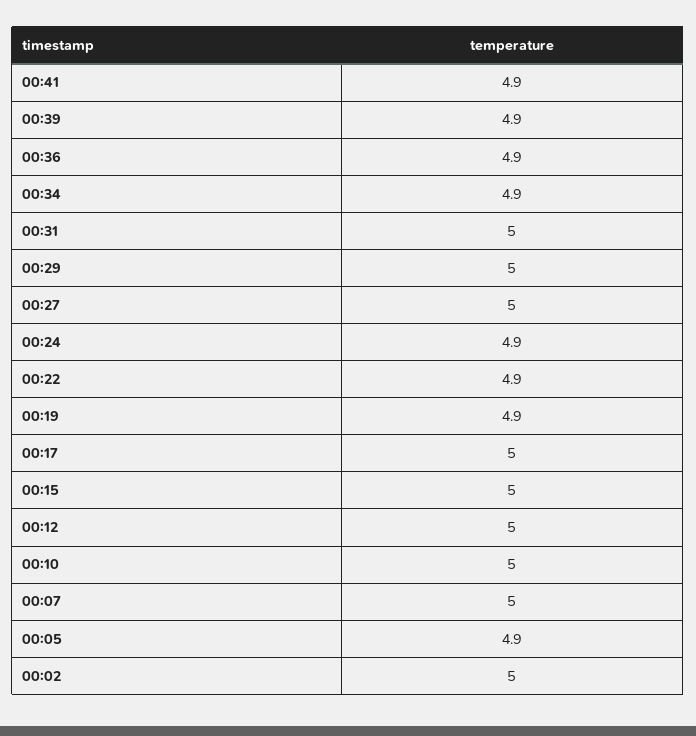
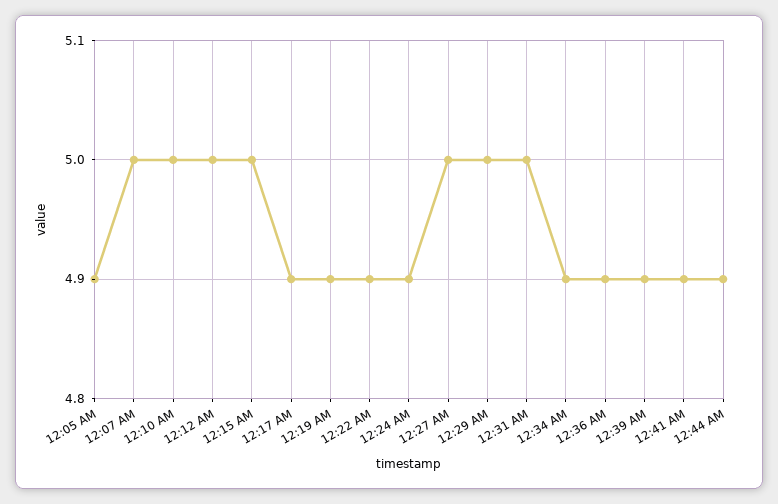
00:17: 5 -> 4.9
00:02: 5 -> none
12:44 AM: none -> 4.9

